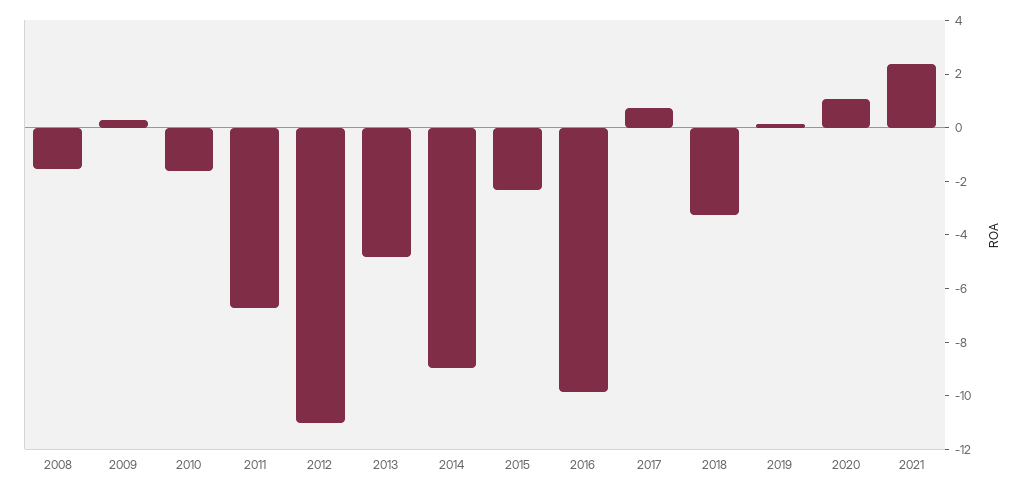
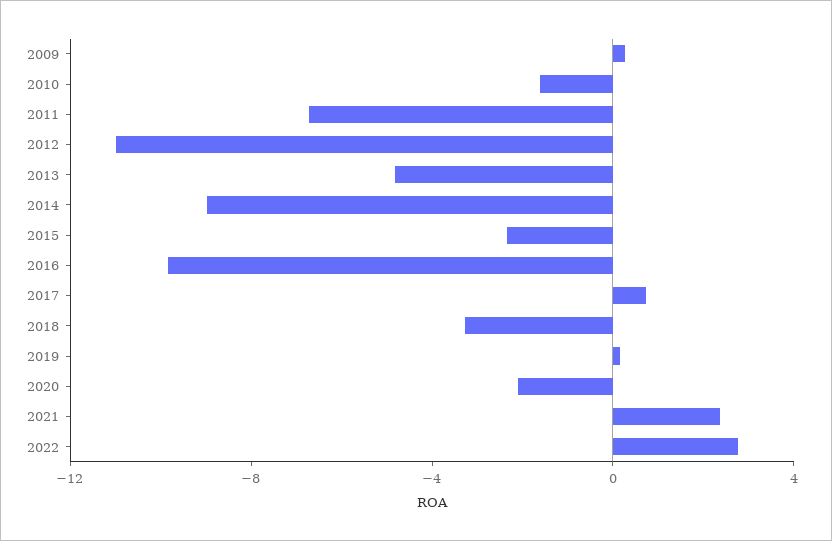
2008: -1.5 -> none
2020: 1 -> -2
2022: none -> 3

